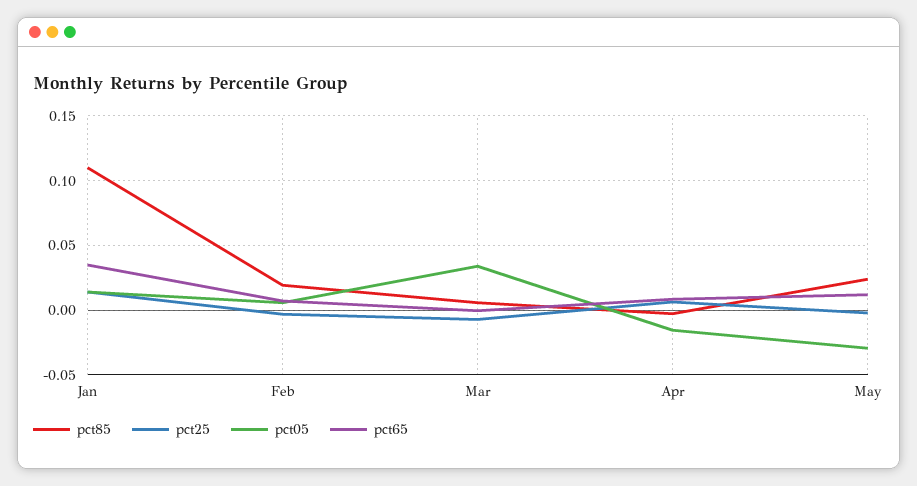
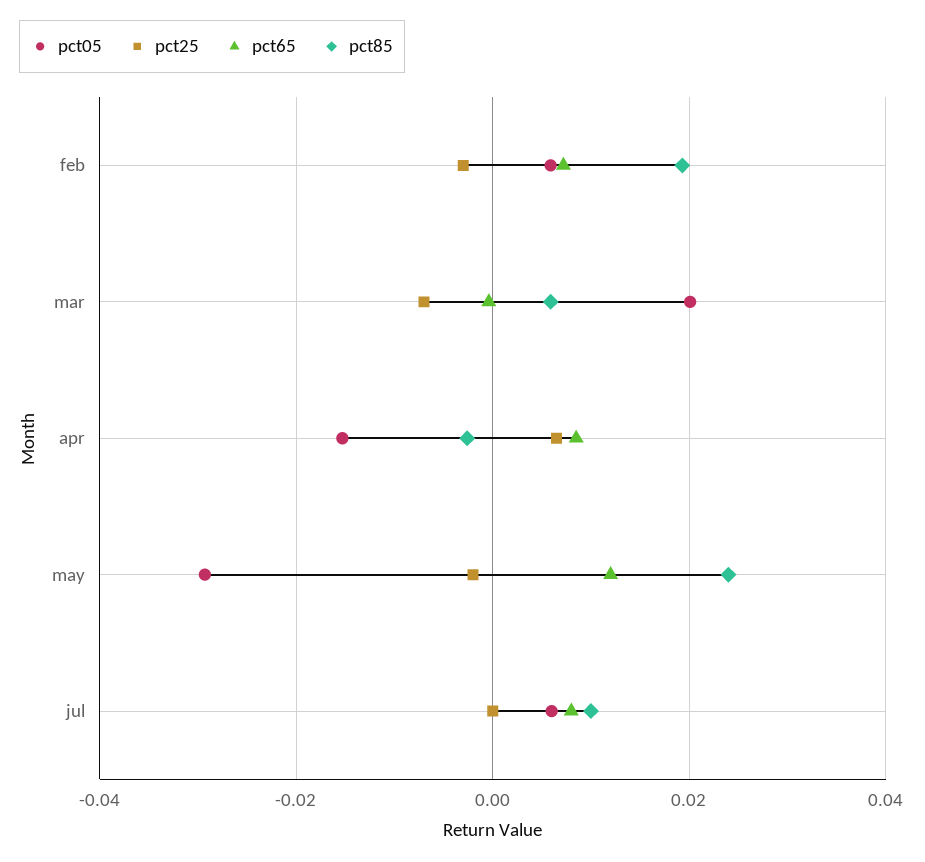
pct85, Jan: 0.11 -> none
pct25, Jan: 0.015 -> none
pct05, Jan: 0.015 -> none
pct65, Jan: 0.035 -> none
pct05, Mar: 0.035 -> 0.02
pct05, jul: none -> 0.006
pct25, jul: none -> 0
pct65, jul: none -> 0.008
pct85, jul: none -> 0.01

